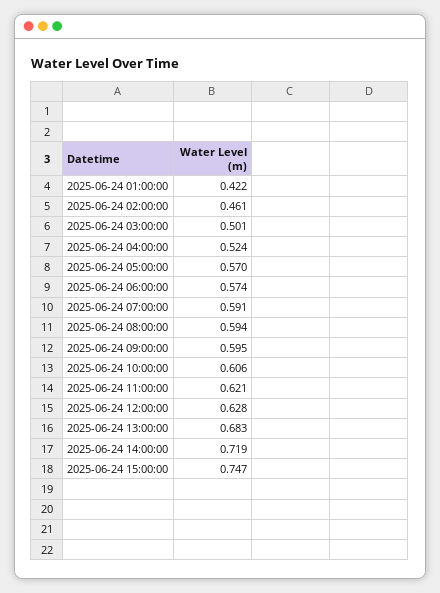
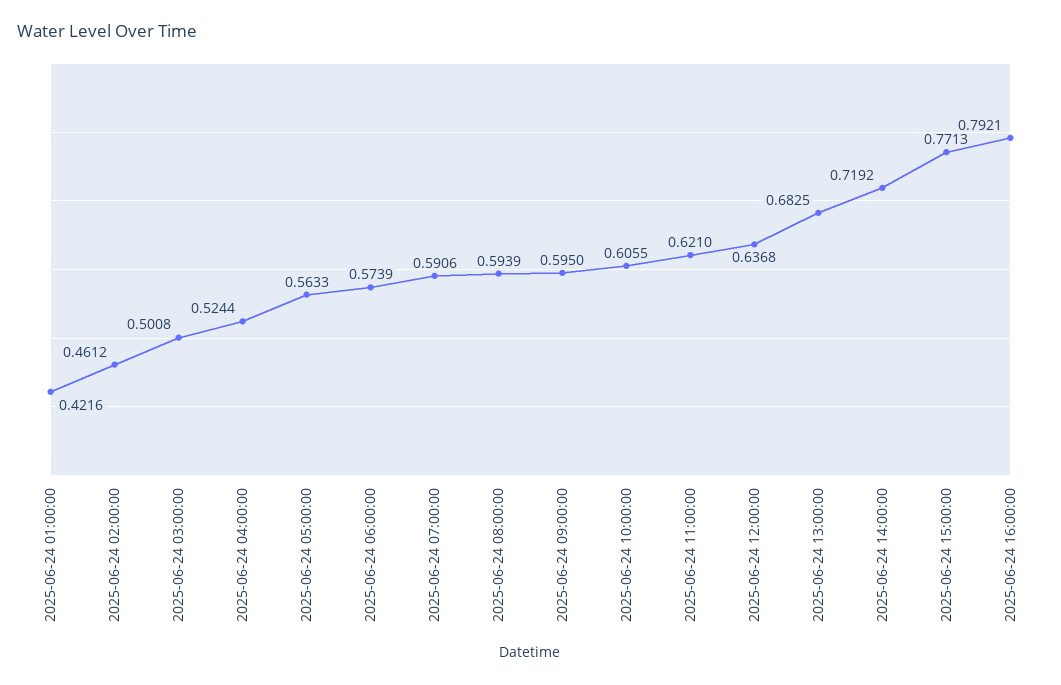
2025-06-24 05:00:00: 0.57 -> 0.5633
2025-06-24 12:00:00: 0.628 -> 0.6368
2025-06-24 15:00:00: 0.747 -> 0.7713
2025-06-24 16:00:00: none -> 0.7921

